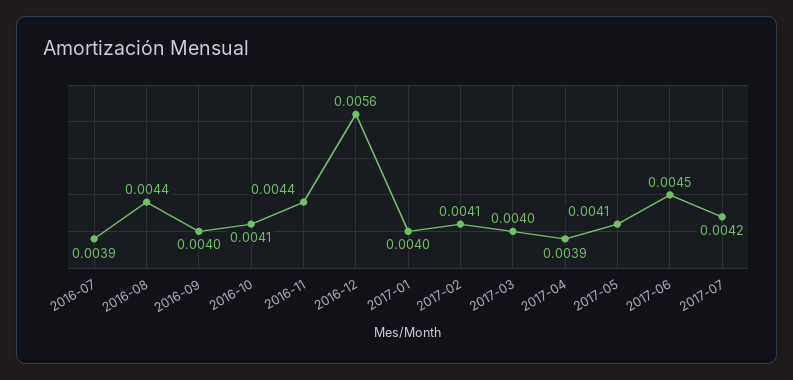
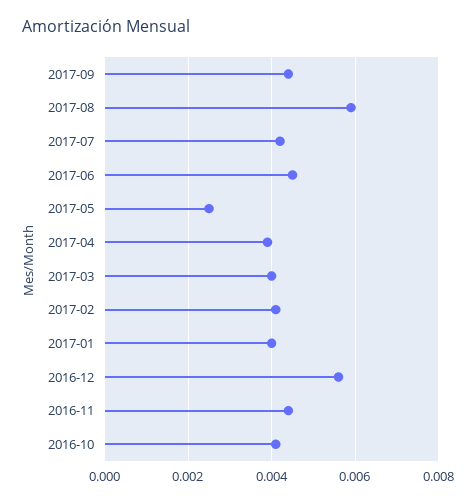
2016-07: 0.0039 -> none
2016-08: 0.0044 -> none
2016-09: 0.004 -> none
2017-05: 0.0041 -> 0.0025
2017-09: none -> 0.0045
2017-08: none -> 0.006

